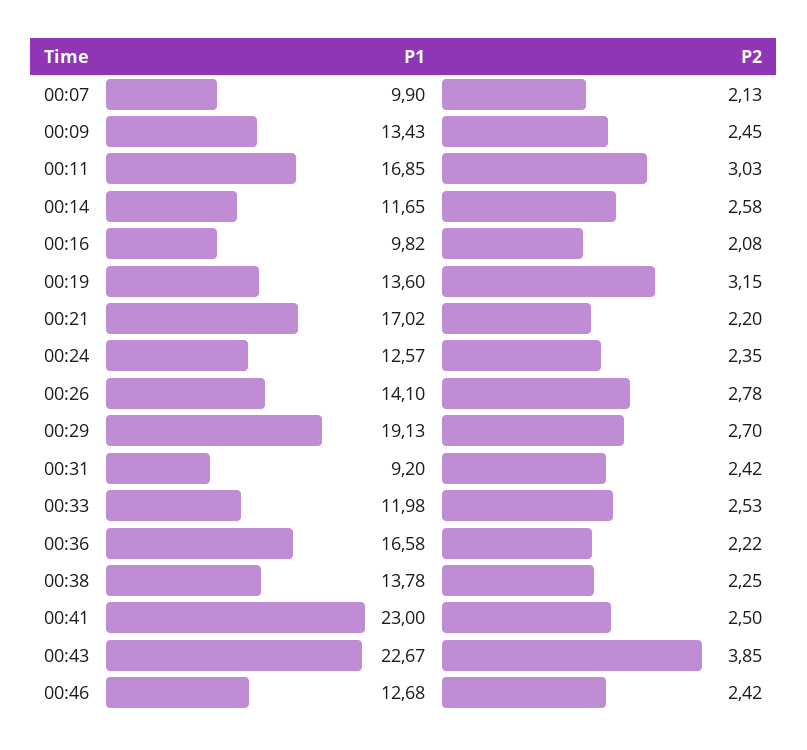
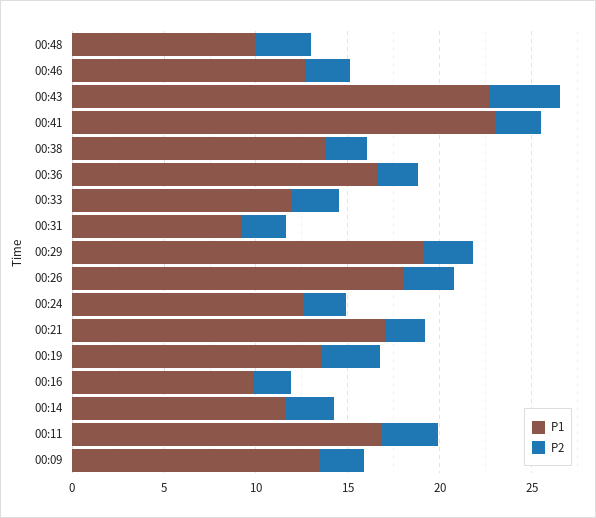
P1, 00:07: 9.9 -> none
P2, 00:07: 2.13 -> none
P1, 00:26: 14.1 -> 18
P1, 00:48: none -> 10
P2, 00:48: none -> 3

